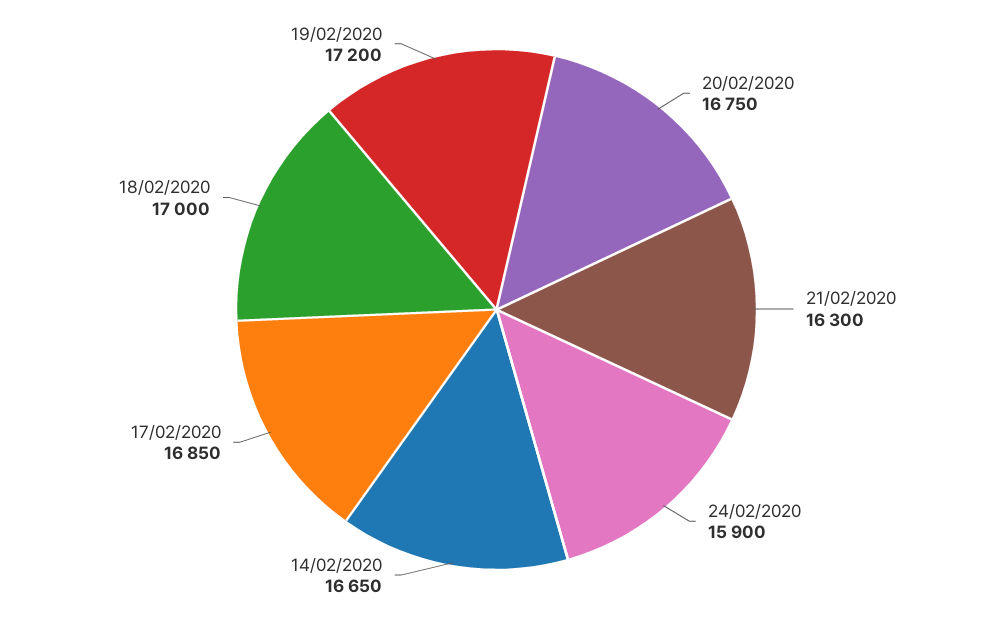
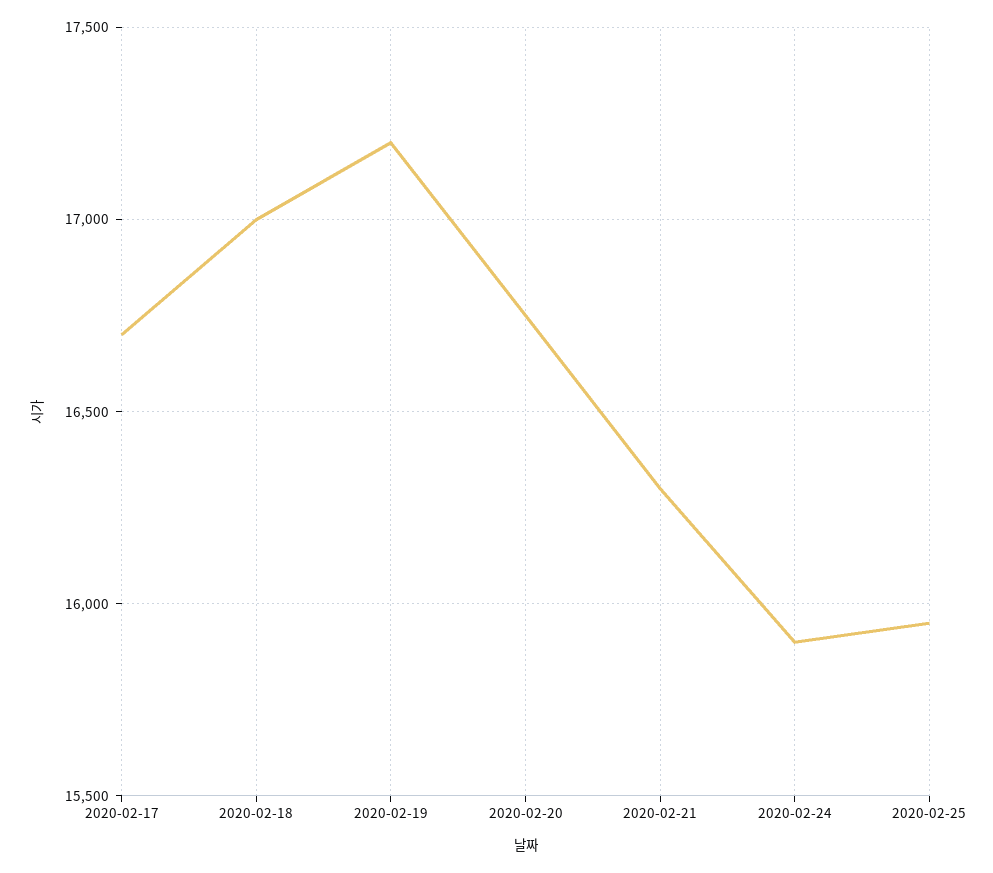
14/02/2020: 16650 -> none
17/02/2020: 16850 -> 16700
2020-02-25: none -> 15950

